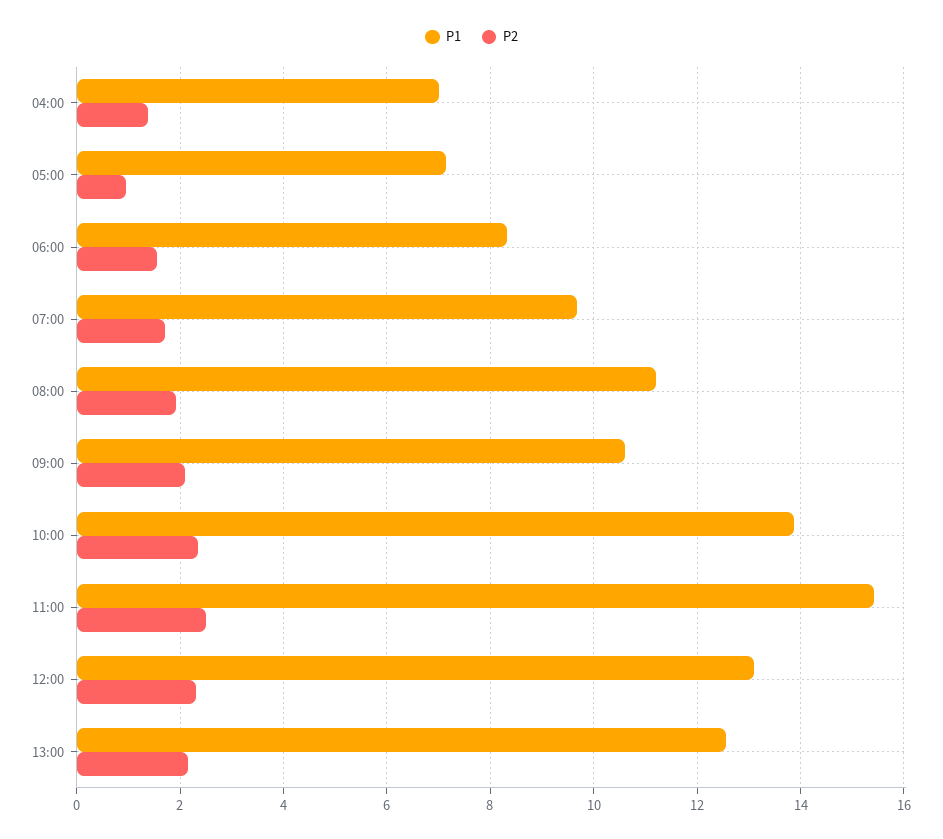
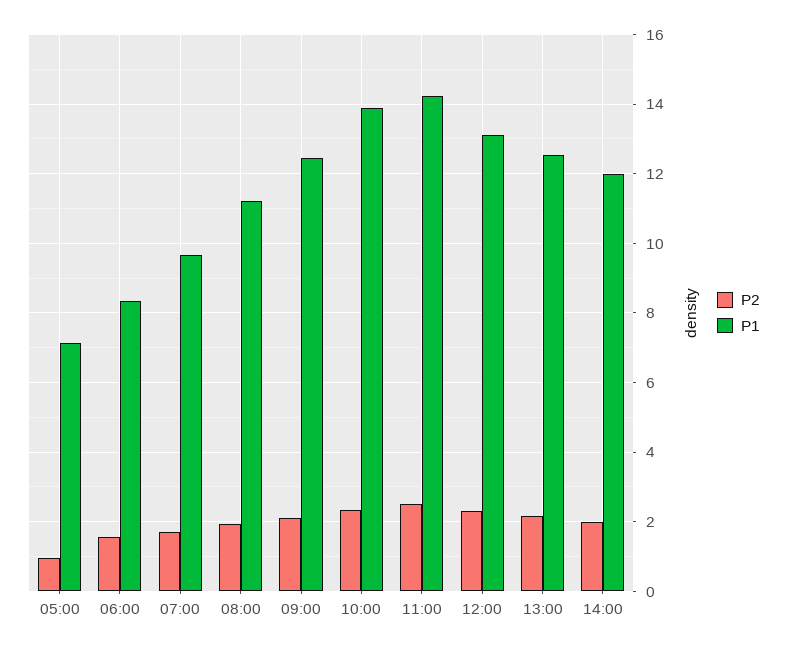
P1, 04:00: 7 -> none
P2, 04:00: 1.4 -> none
P1, 09:00: 10.6 -> 12.4
P1, 11:00: 15.4 -> 14.2
P2, 14:00: none -> 2
P1, 14:00: none -> 12

